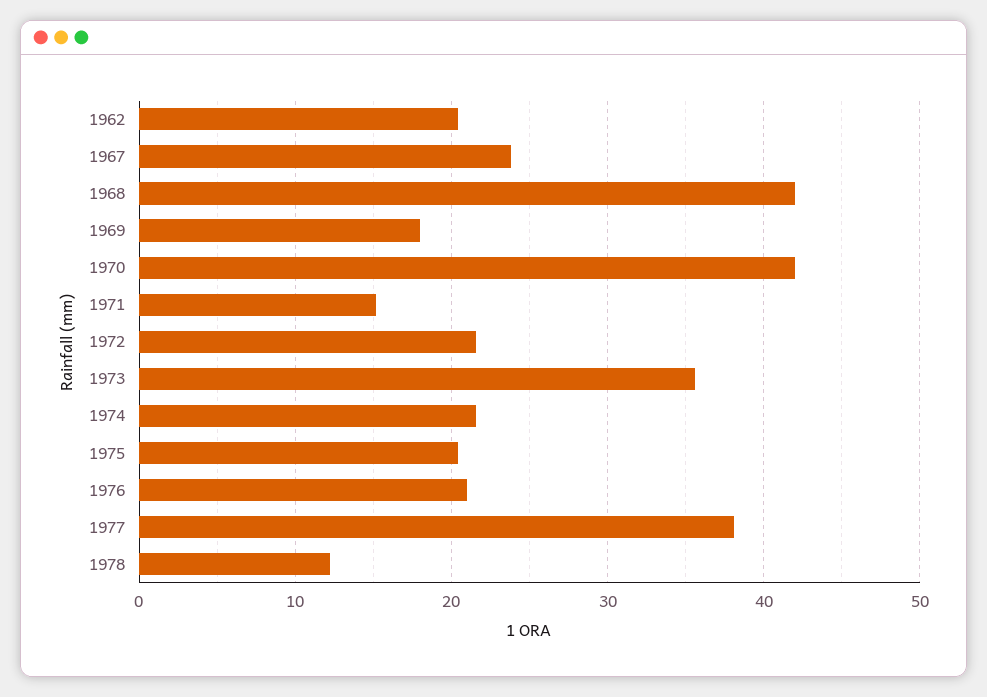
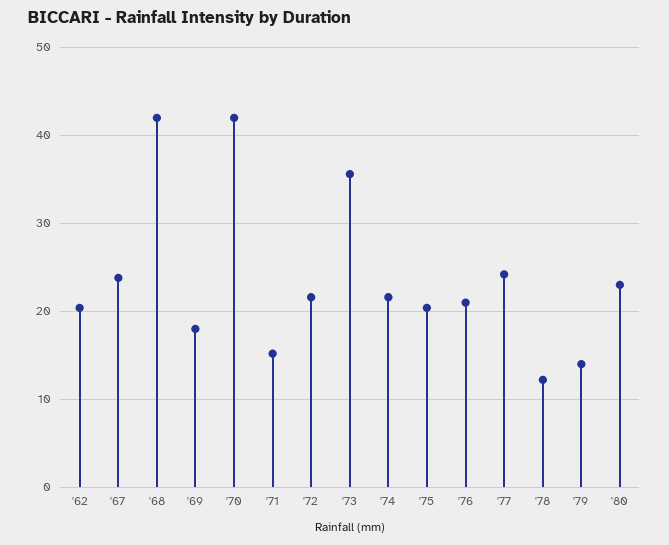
1977: 38 -> 24
'79: none -> 14
'80: none -> 23

